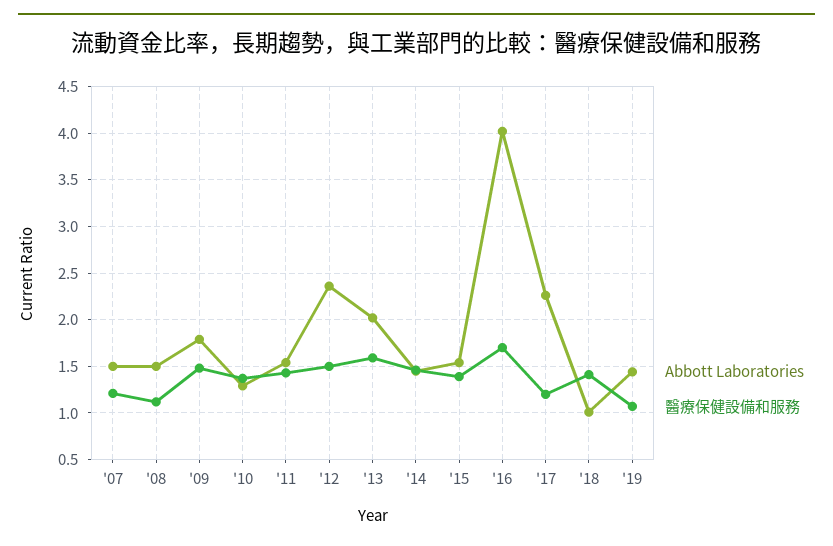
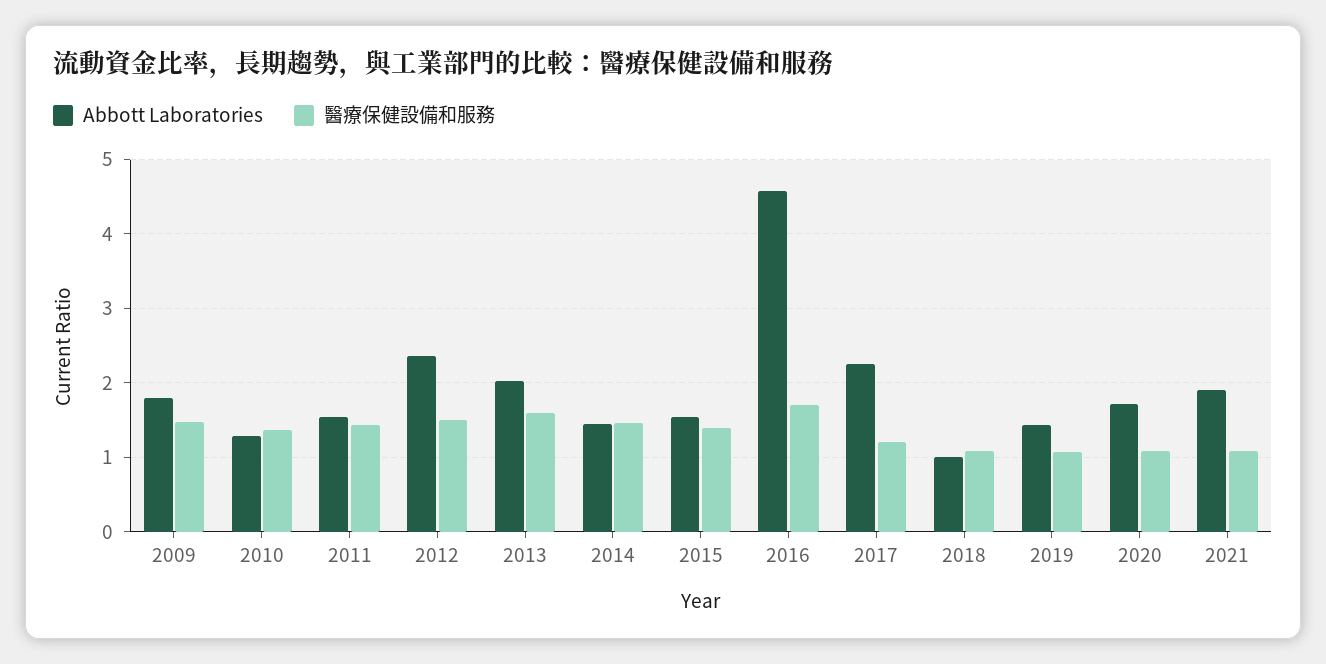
Abbott Laboratories, '07: 1.5 -> none
醫療保健設備和服務, '07: 1.2 -> none
Abbott Laboratories, '08: 1.5 -> none
醫療保健設備和服務, '08: 1.1 -> none
Abbott Laboratories, '16: 4 -> 4.6
醫療保健設備和服務, '18: 1.4 -> 1.1
Abbott Laboratories, 2020: none -> 1.7
醫療保健設備和服務, 2020: none -> 1.1
Abbott Laboratories, 2021: none -> 1.9
醫療保健設備和服務, 2021: none -> 1.1

